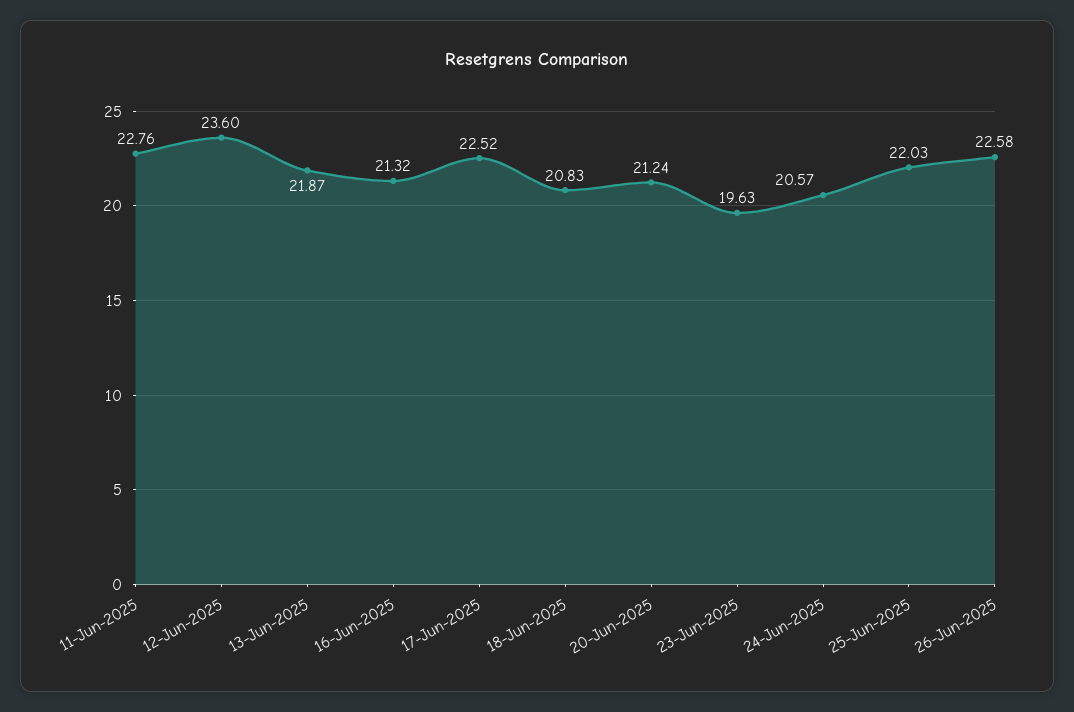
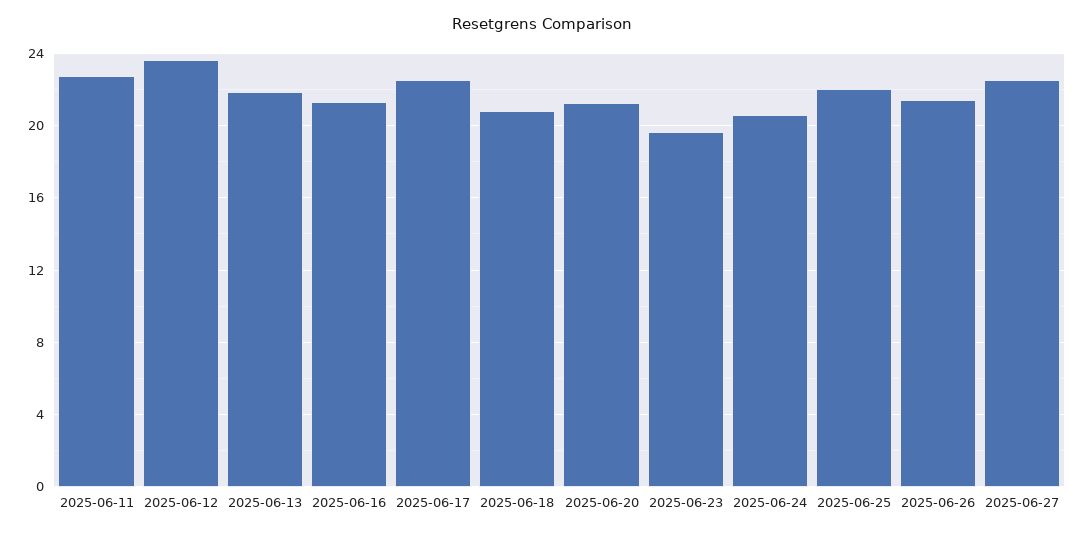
26-Jun-2025: 22.58 -> 21.5
2025-06-27: none -> 22.5

